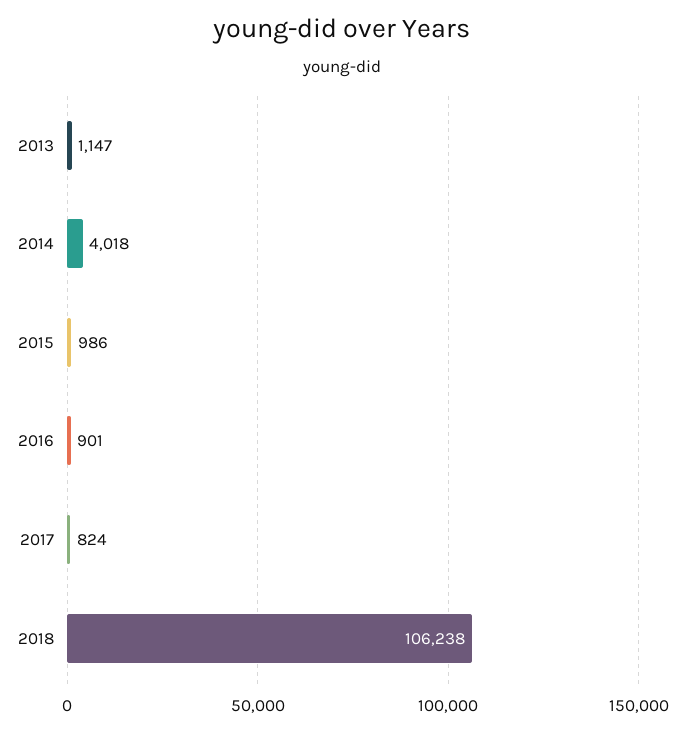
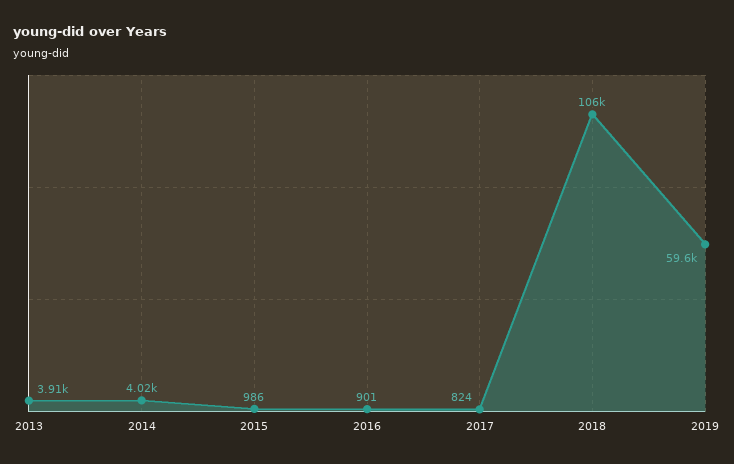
2013: 1147 -> 3910
2019: none -> 59600

